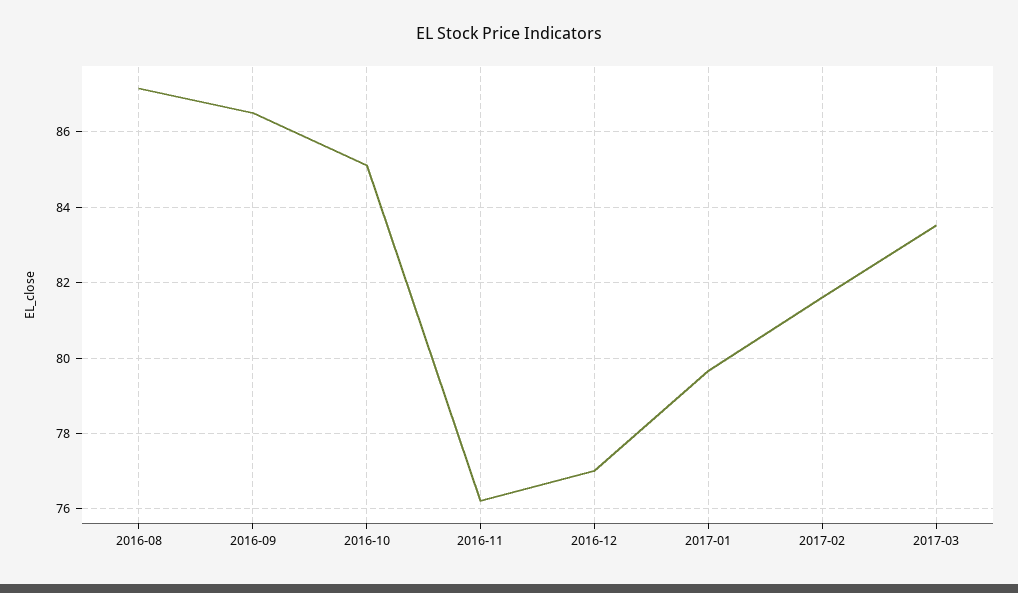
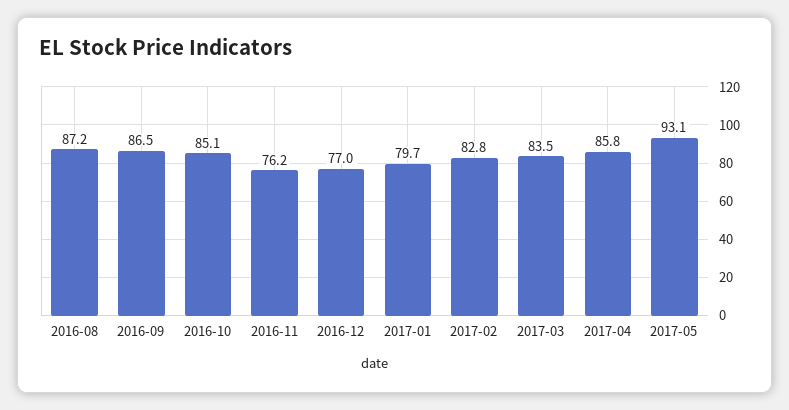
2017-02: 81.6 -> 82.8
2017-04: none -> 85.8
2017-05: none -> 93.1

